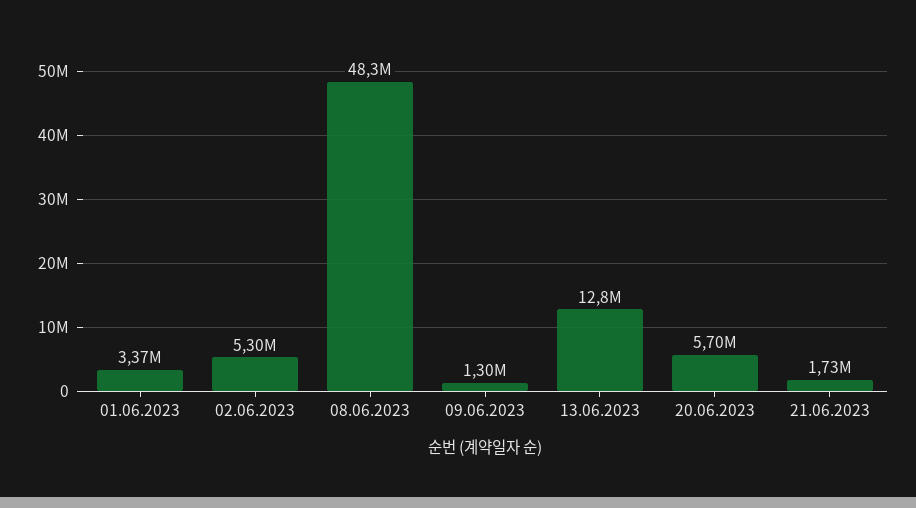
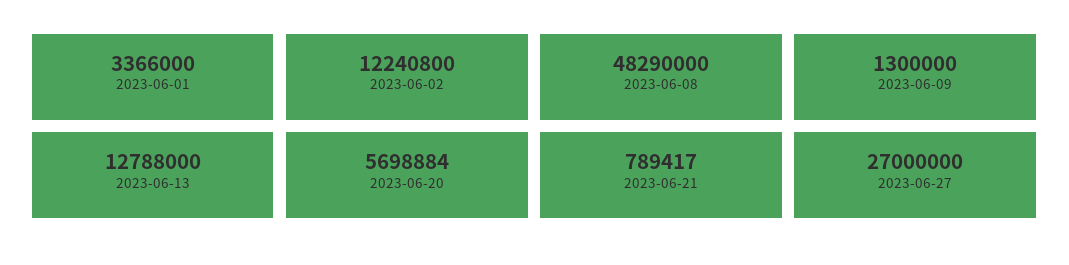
02.06.2023: 5300000 -> 12240800
21.06.2023: 1730000 -> 789417
2023-06-27: none -> 27000000

